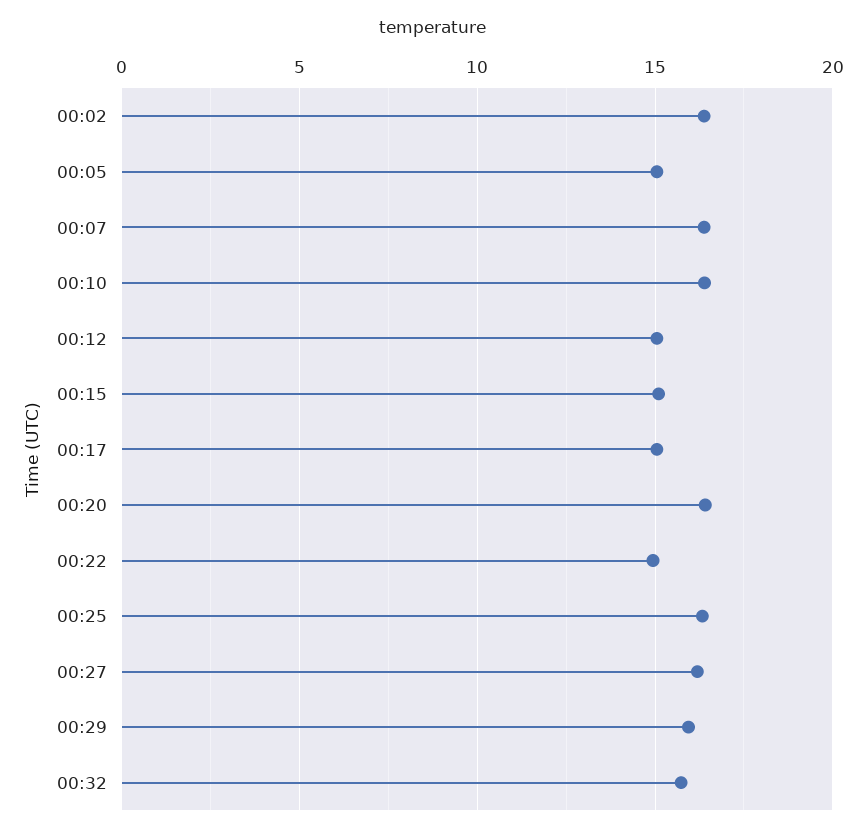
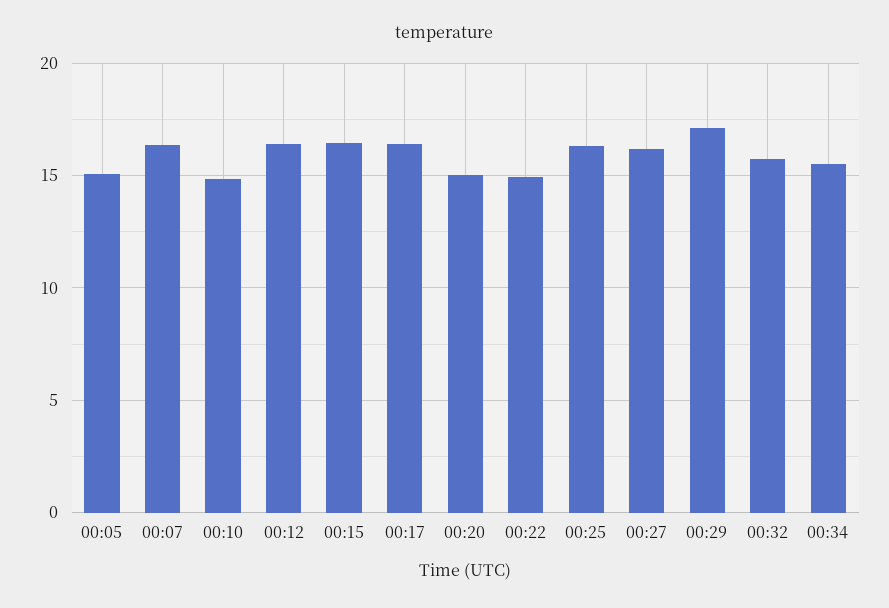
00:02: 16.5 -> none
00:10: 16.5 -> 15
00:12: 15 -> 16.5
00:15: 15 -> 16.5
00:17: 15 -> 16.5
00:20: 16.5 -> 15
00:29: 16 -> 17
00:34: none -> 15.5

